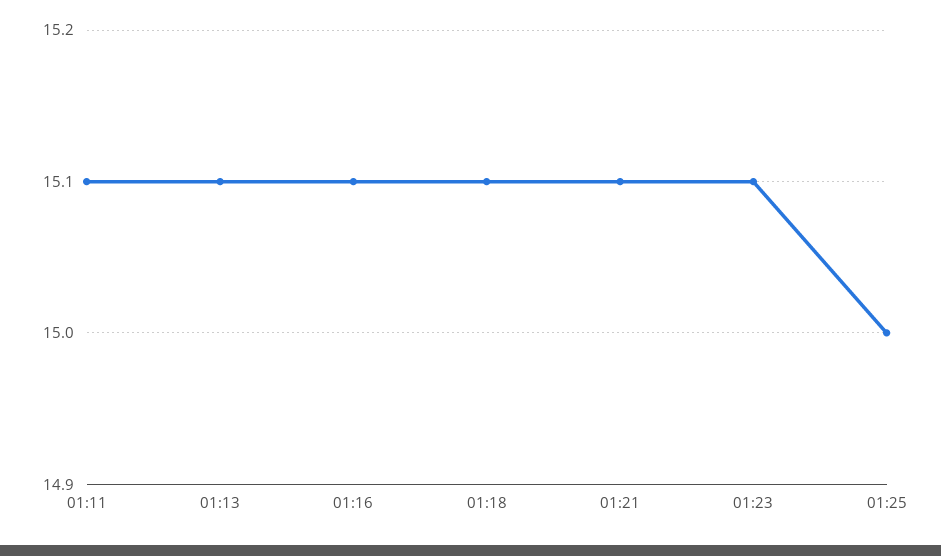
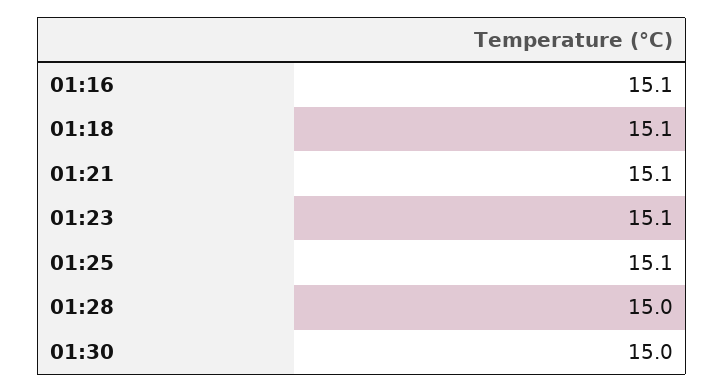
01:11: 15.1 -> none
01:13: 15.1 -> none
01:25: 15 -> 15.1
01:28: none -> 15
01:30: none -> 15

